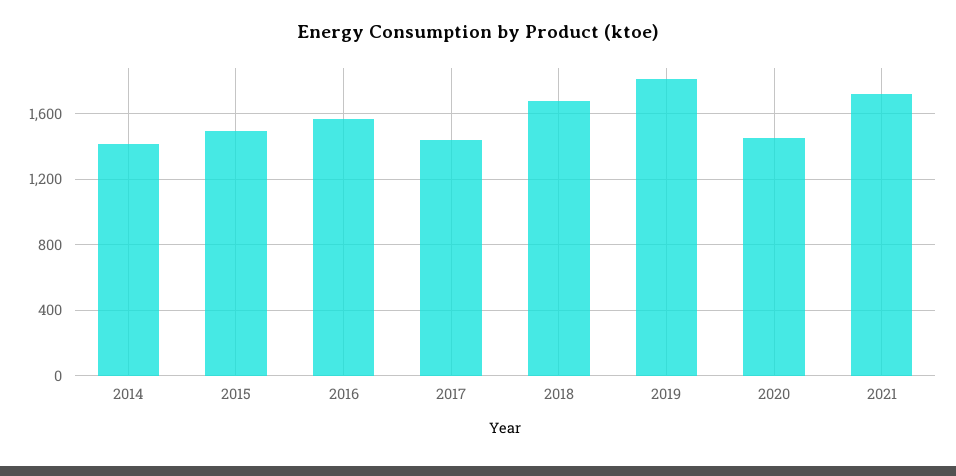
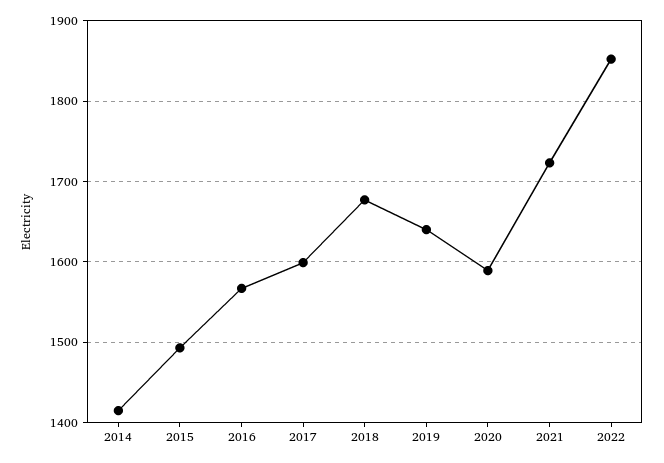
2017: 1450 -> 1600
2019: 1800 -> 1640
2020: 1450 -> 1590
2022: none -> 1850

